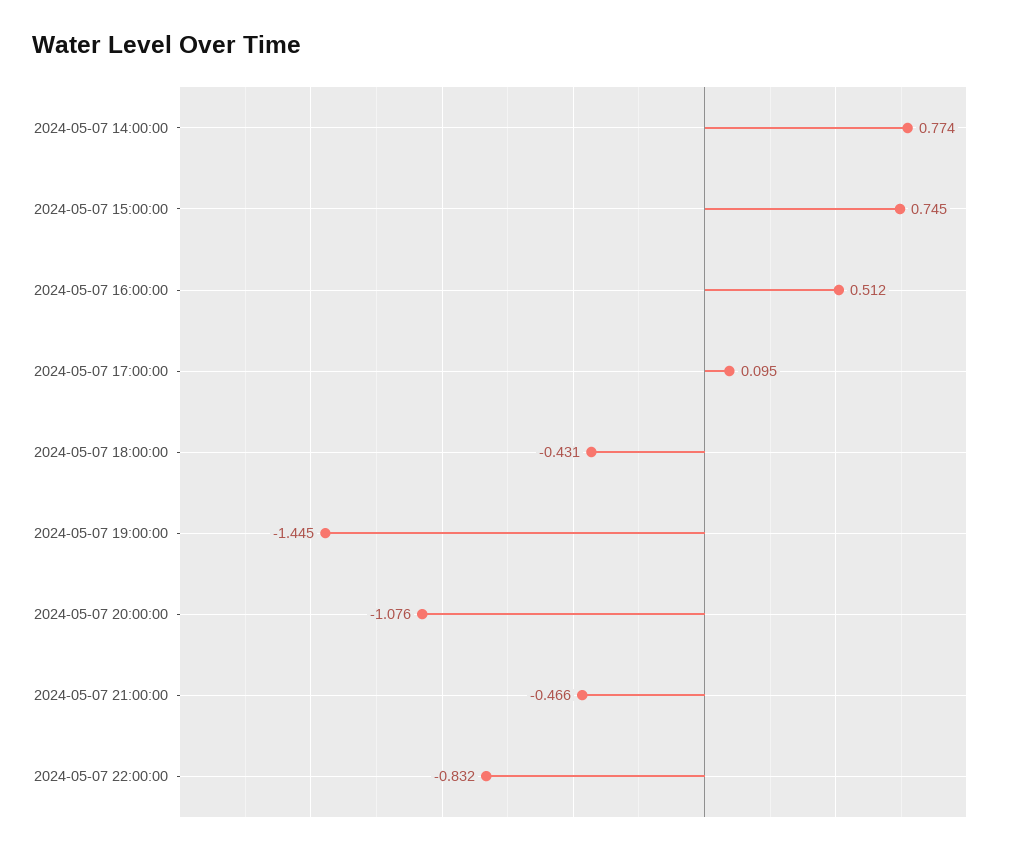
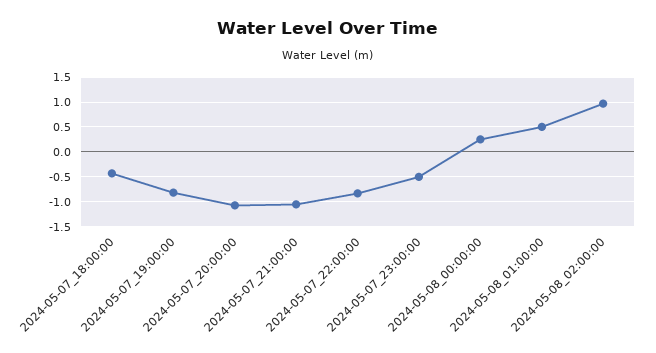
2024-05-07 14:00:00: 0.774 -> none
2024-05-07 15:00:00: 0.745 -> none
2024-05-07 16:00:00: 0.512 -> none
2024-05-07 17:00:00: 0.095 -> none
2024-05-07 19:00:00: -1.445 -> -0.75
2024-05-07 21:00:00: -0.466 -> -1
2024-05-07_23:00:00: none -> -0.5
2024-05-08_00:00:00: none -> 0.25
2024-05-08_01:00:00: none -> 0.5
2024-05-08_02:00:00: none -> 1

